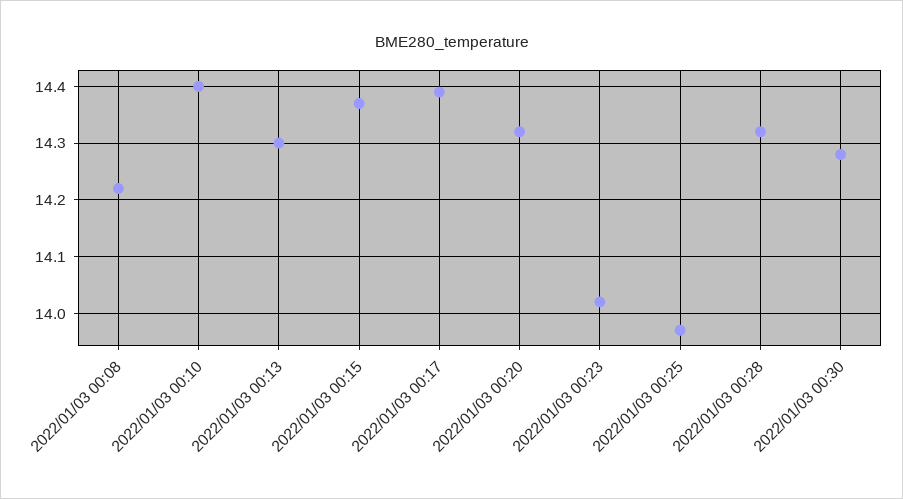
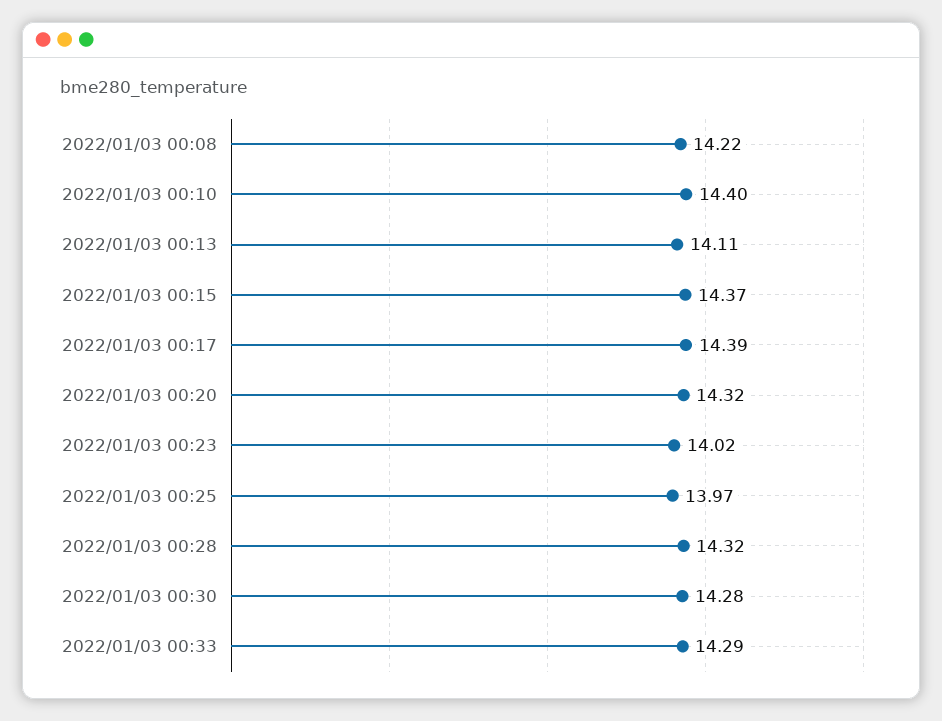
2022/01/03 00:13: 14.3 -> 14.11
2022/01/03 00:33: none -> 14.29

